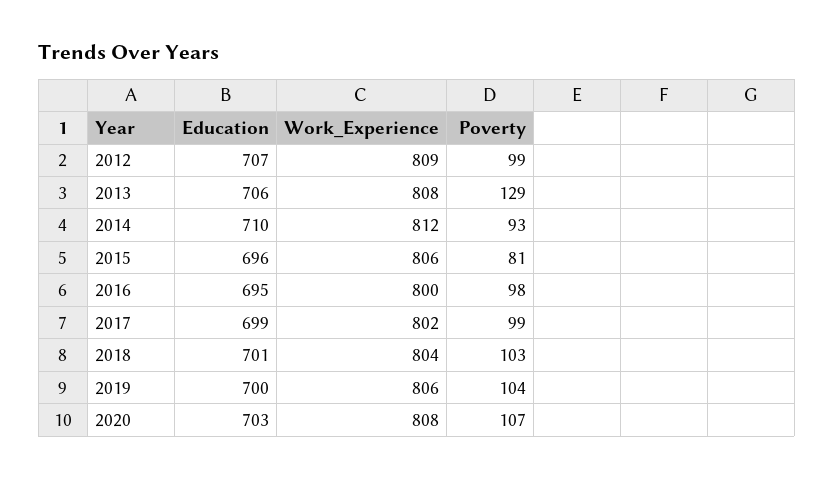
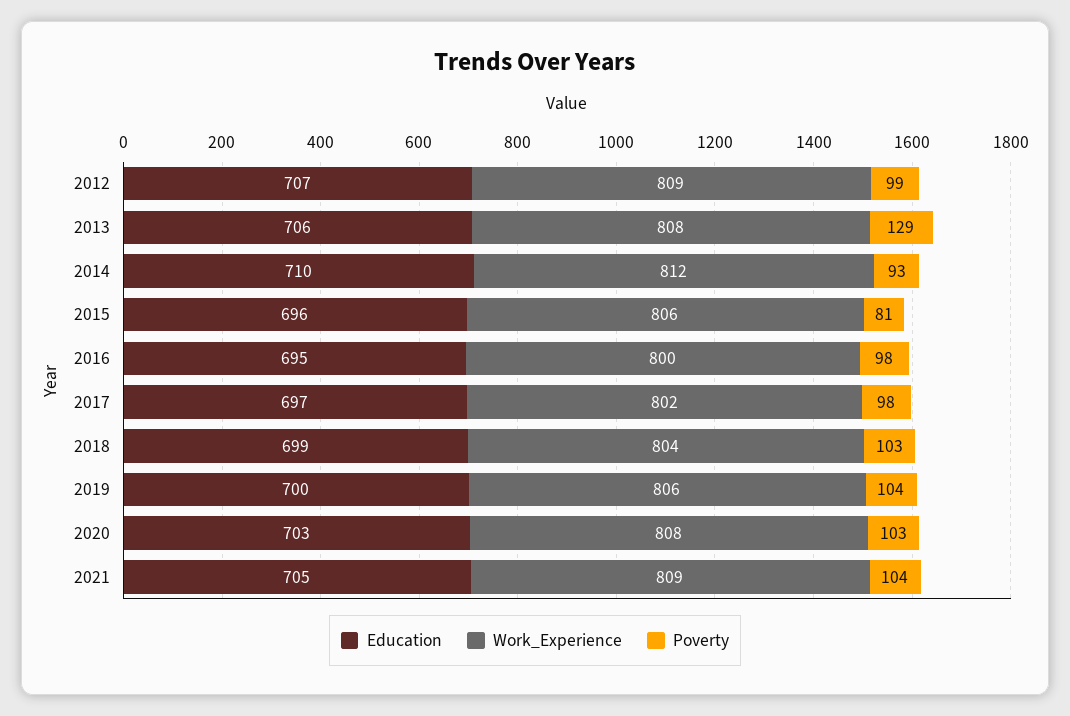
Education, 2017: 699 -> 697
Poverty, 2017: 99 -> 98
Education, 2018: 701 -> 699
Poverty, 2020: 107 -> 103
Education, 2021: none -> 705
Work_Experience, 2021: none -> 809
Poverty, 2021: none -> 104

